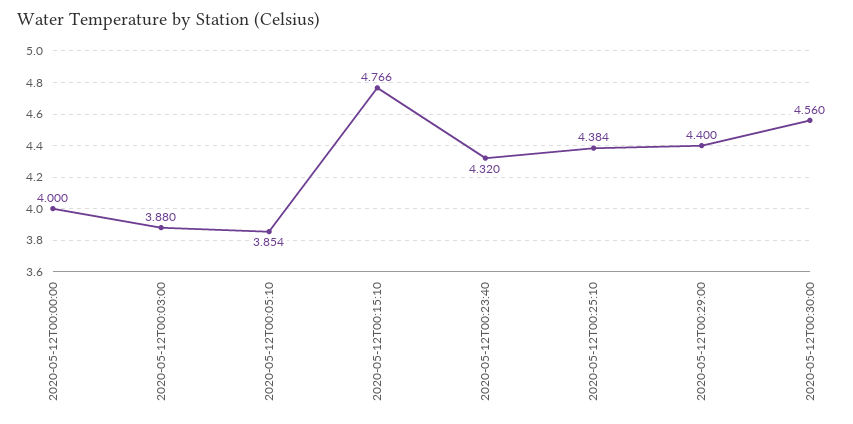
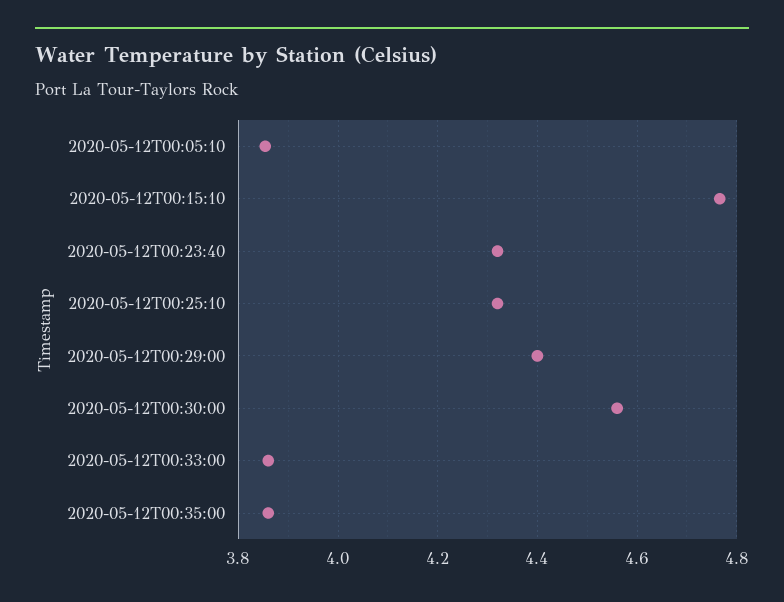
2020-05-12T00:00:00: 4 -> none
2020-05-12T00:03:00: 3.88 -> none
2020-05-12T00:25:10: 4.384 -> 4.32
2020-05-12T00:33:00: none -> 3.86
2020-05-12T00:35:00: none -> 3.86

